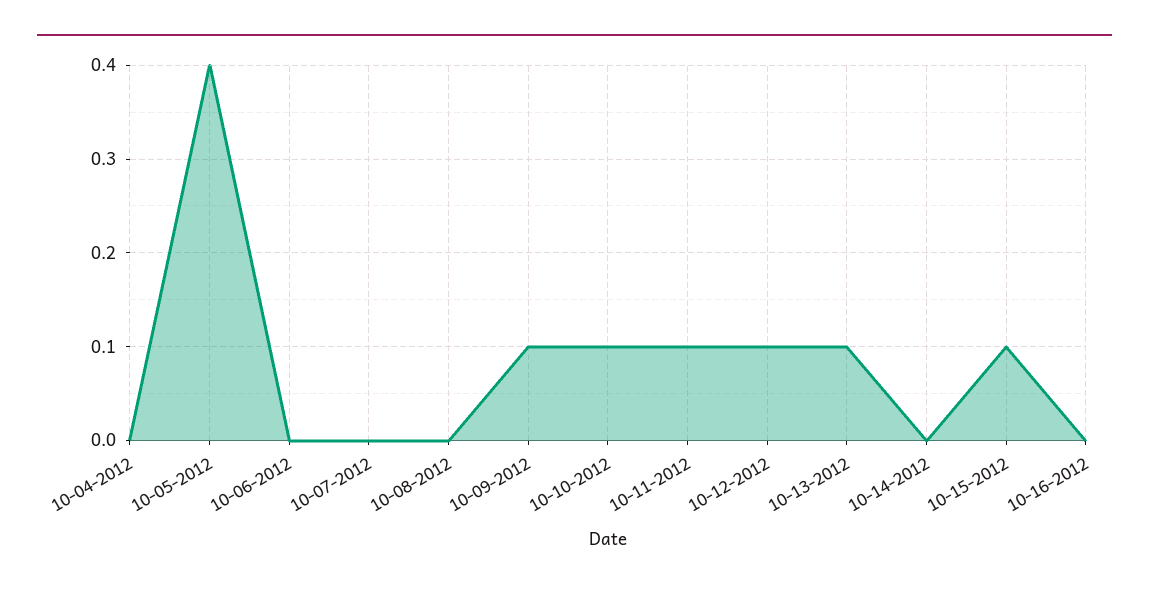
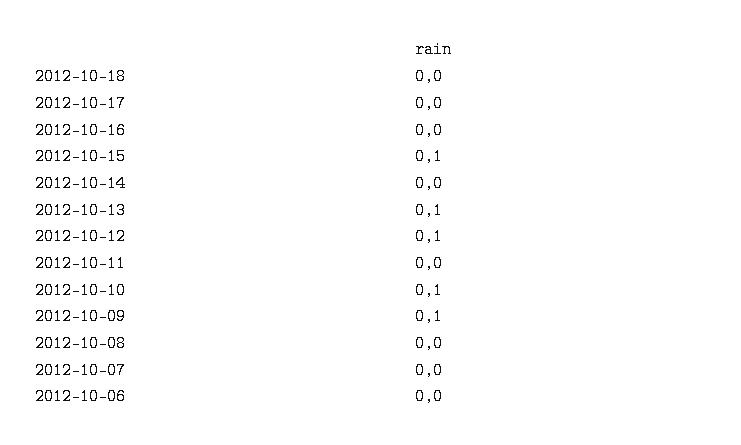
10-04-2012: 0 -> none
10-05-2012: 0.4 -> none
10-11-2012: 0.1 -> 0
2012-10-18: none -> 0
2012-10-17: none -> 0

